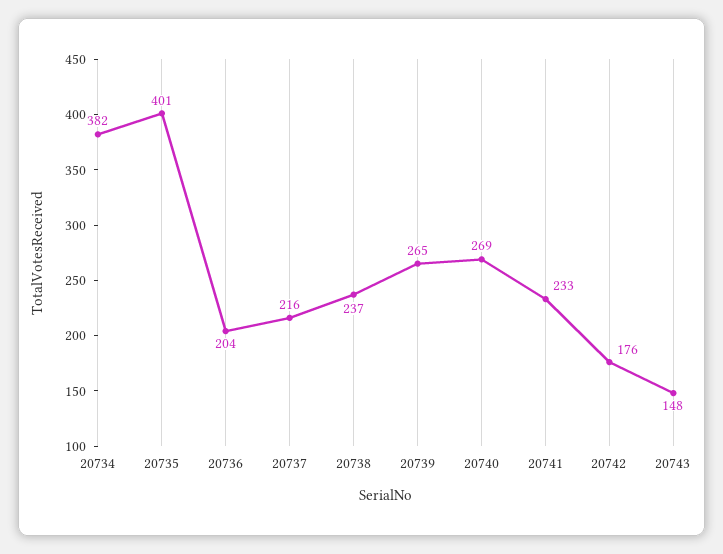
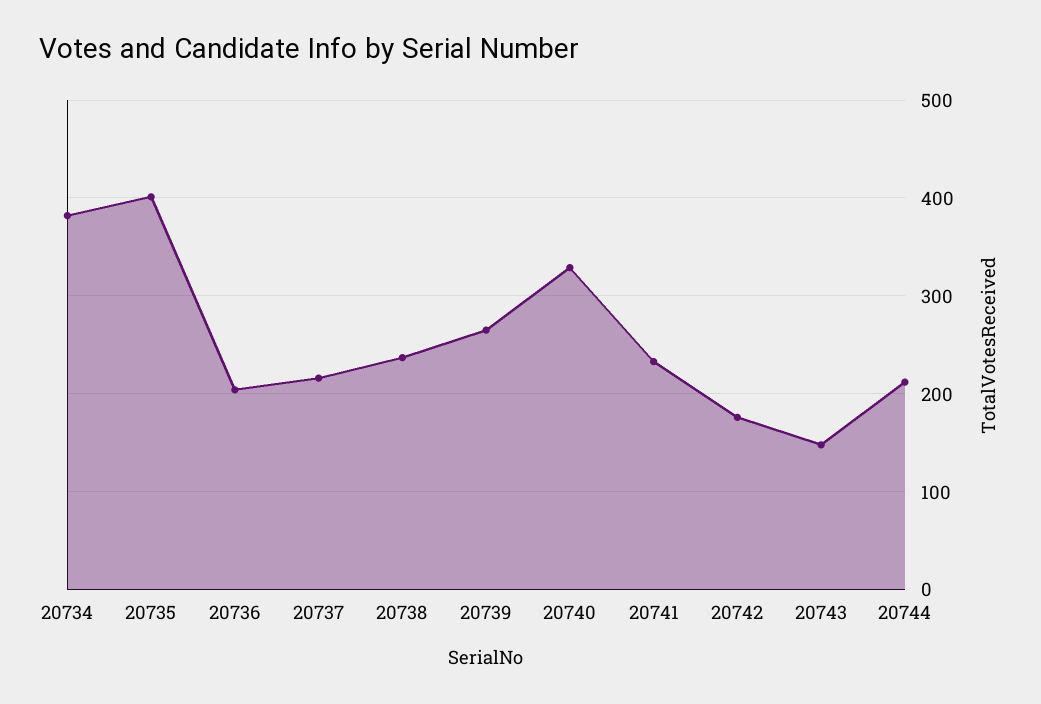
20740: 269 -> 330
20744: none -> 210

